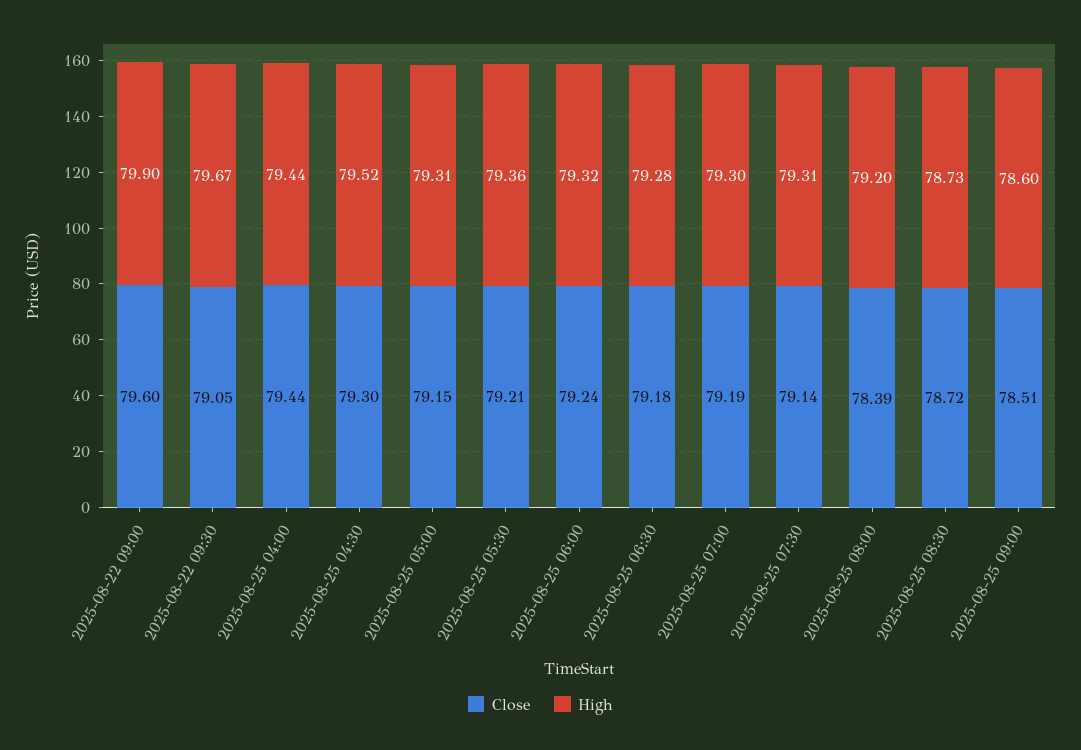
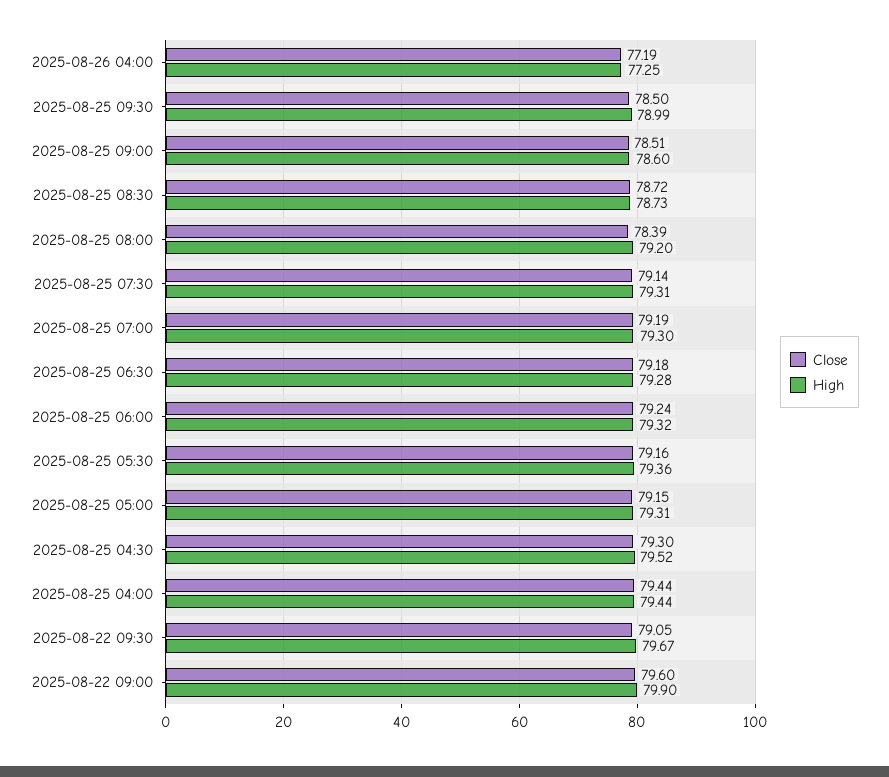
Close, 2025-08-25 05:30: 79.21 -> 79.16
Close, 2025-08-26 04:00: none -> 77.19
High, 2025-08-26 04:00: none -> 77.25
Close, 2025-08-25 09:30: none -> 78.5
High, 2025-08-25 09:30: none -> 78.99

